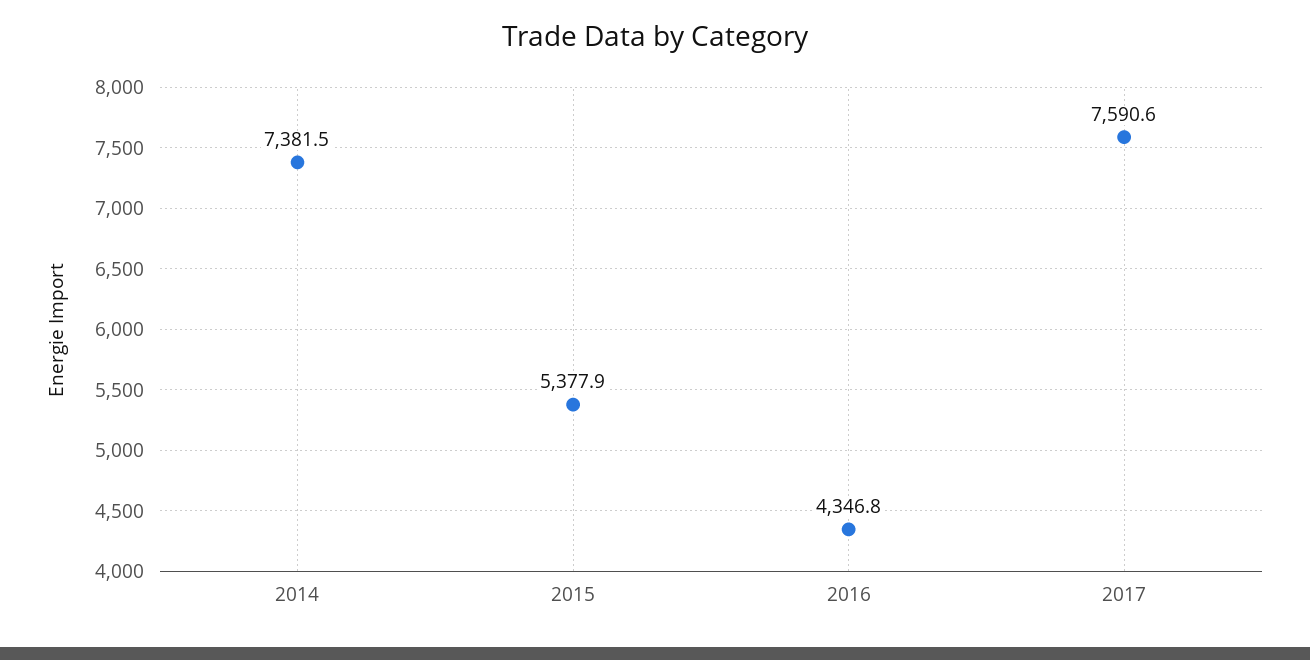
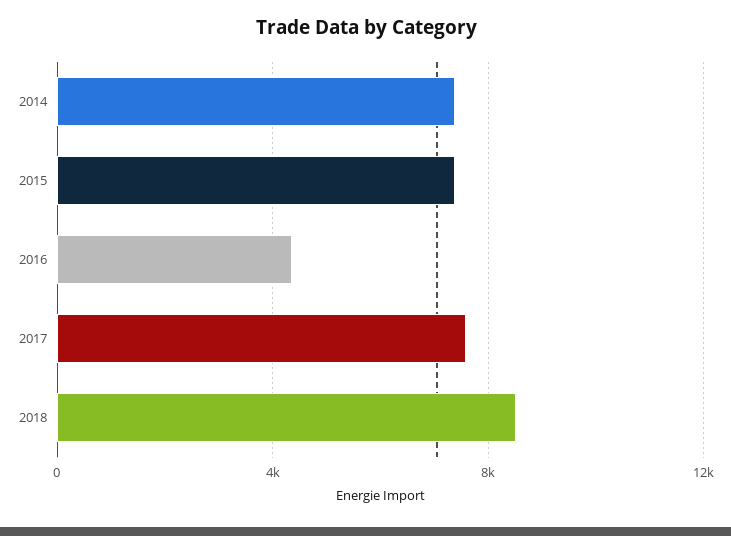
2015: 5377.9 -> 7500
2018: none -> 8500

